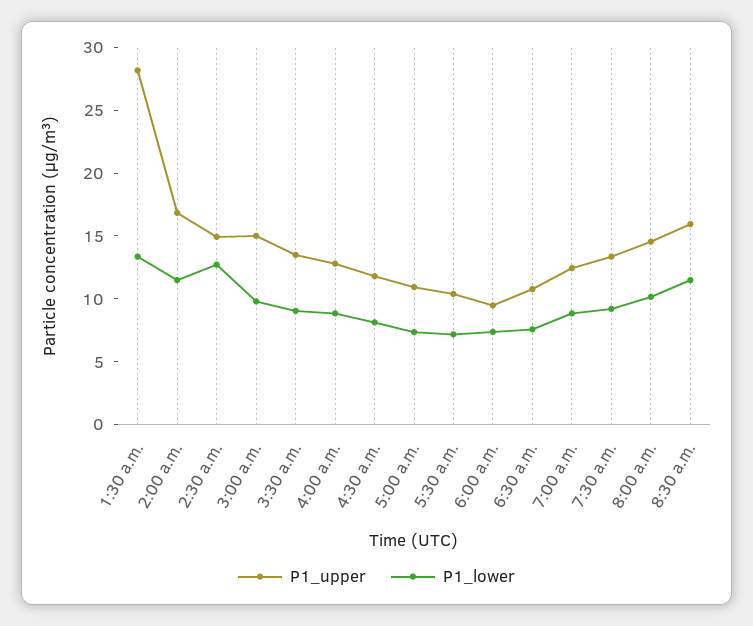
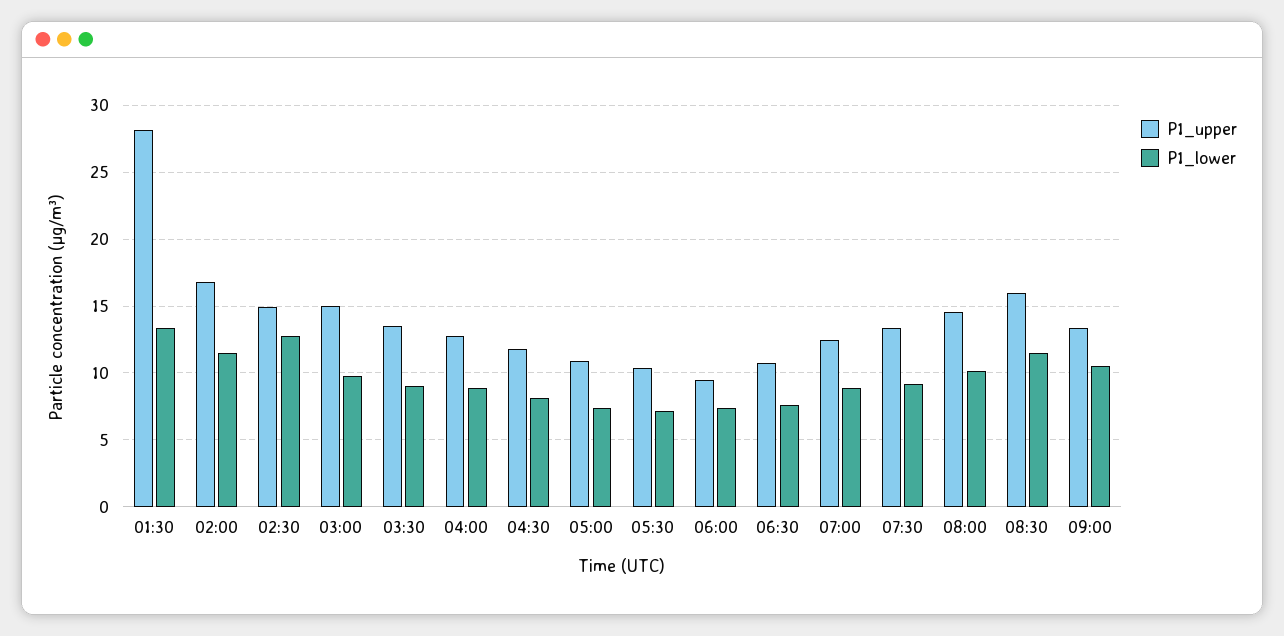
P1_upper, 09:00: none -> 13.5
P1_lower, 09:00: none -> 10.5

